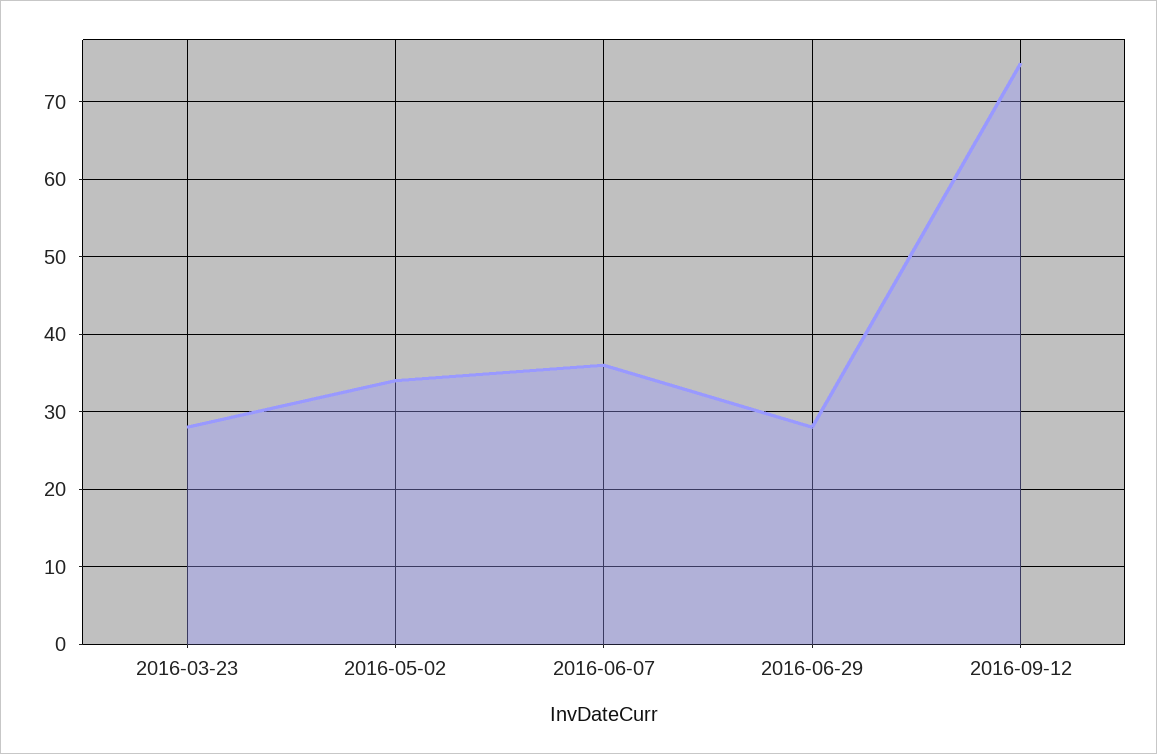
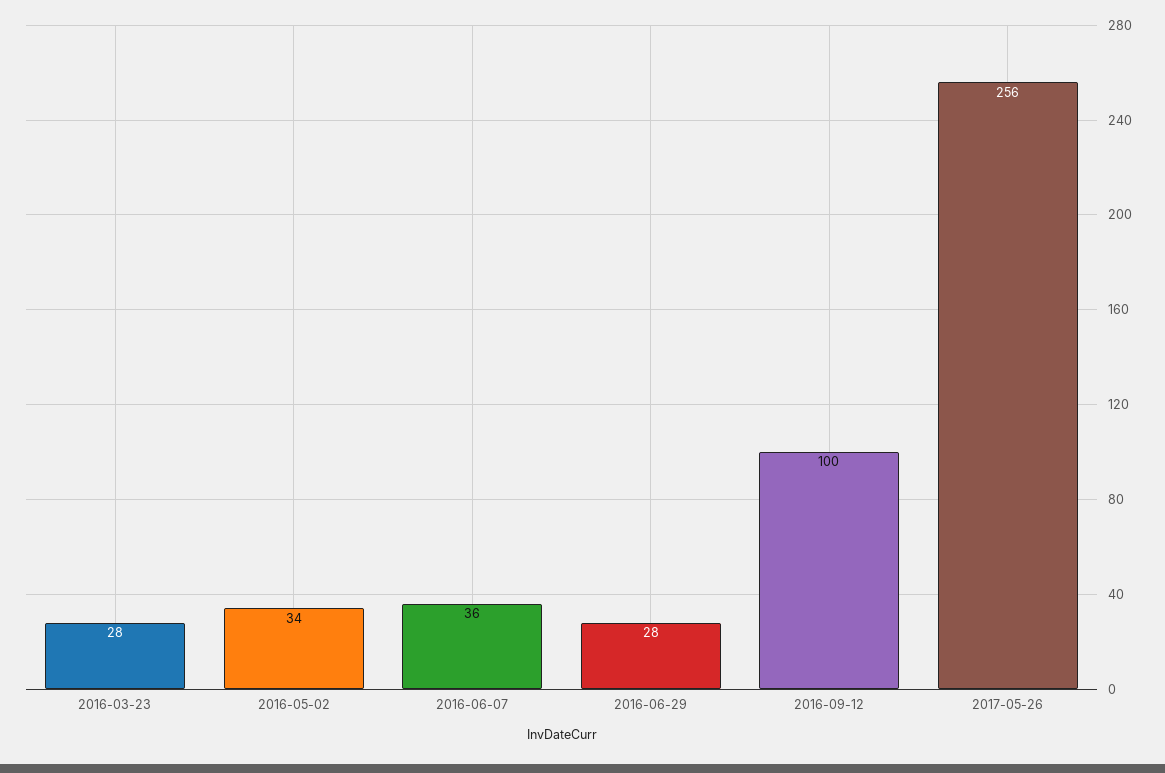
2016-09-12: 75 -> 100
2017-05-26: none -> 256

